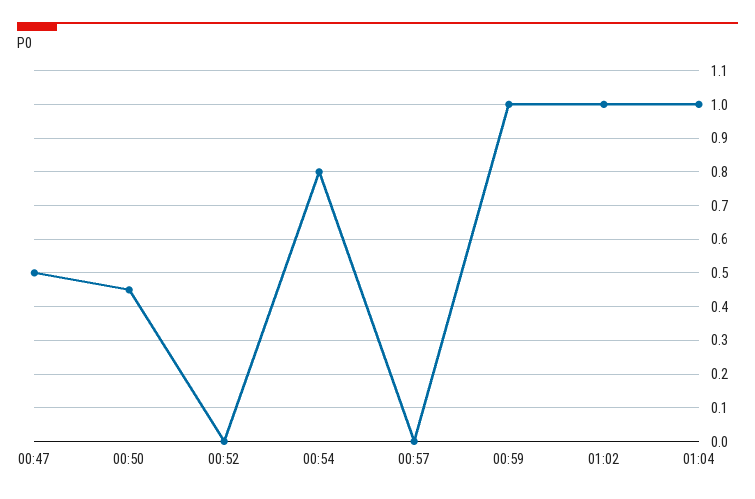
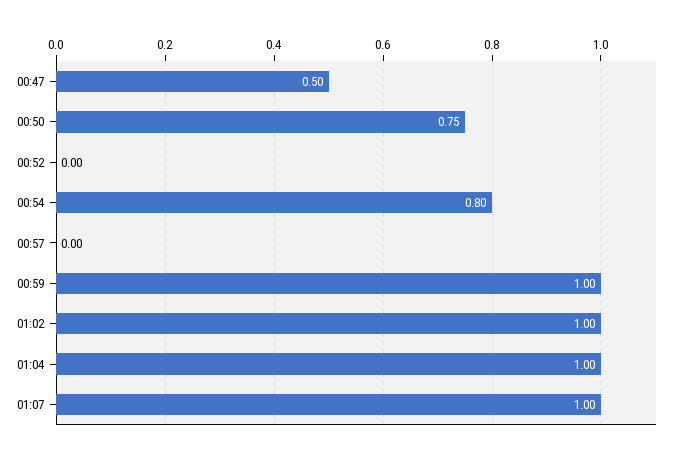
00:50: 0.45 -> 0.75
01:07: none -> 1

